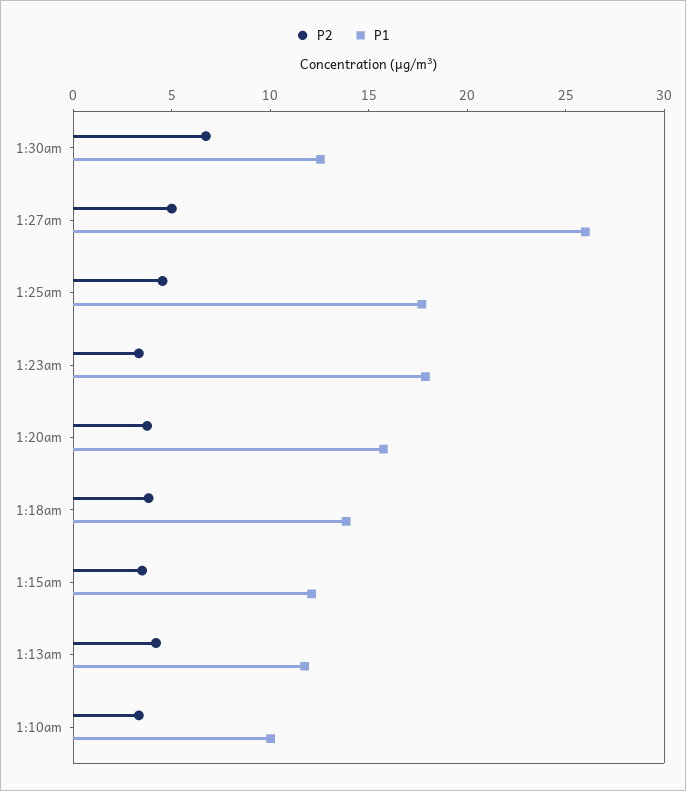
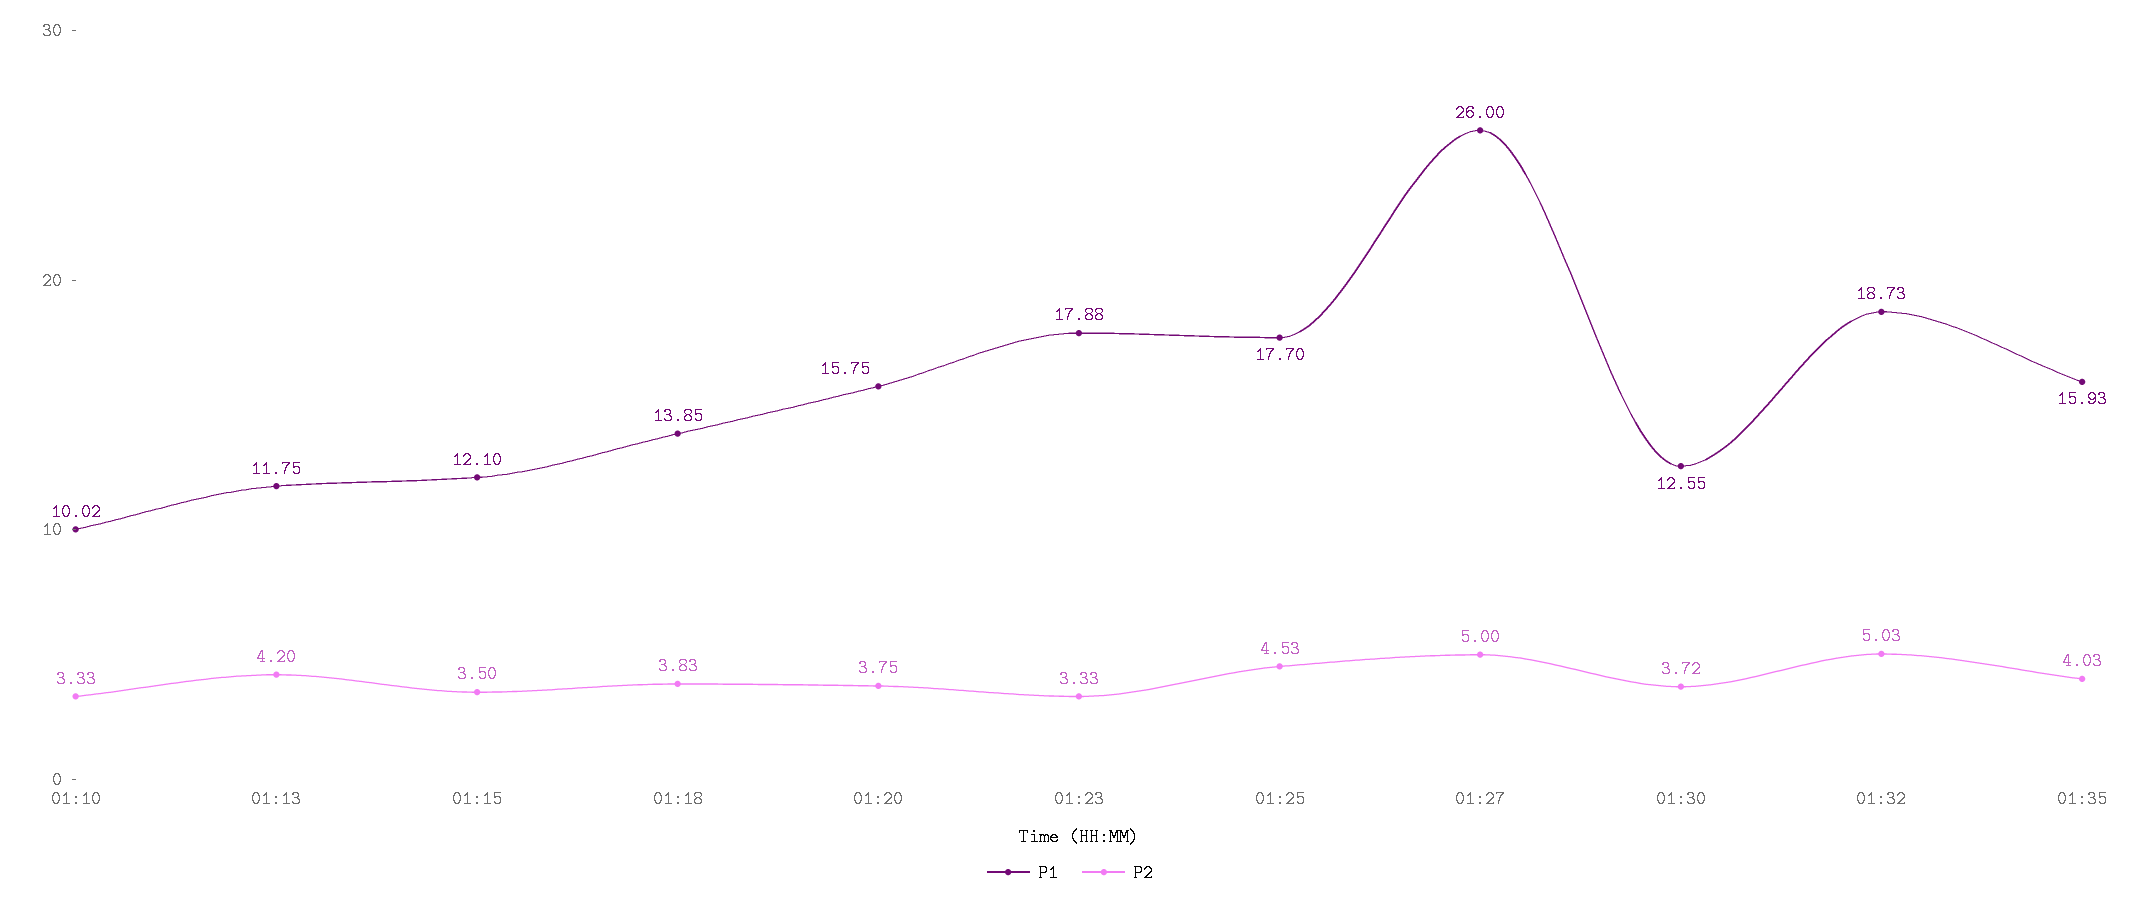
P2, 1:30am: 7 -> 3.72
P1, 01:32: none -> 18.73
P2, 01:32: none -> 5.03
P1, 01:35: none -> 15.93
P2, 01:35: none -> 4.03

